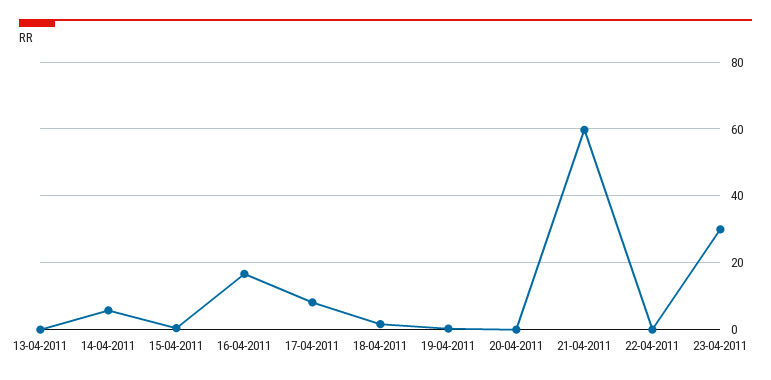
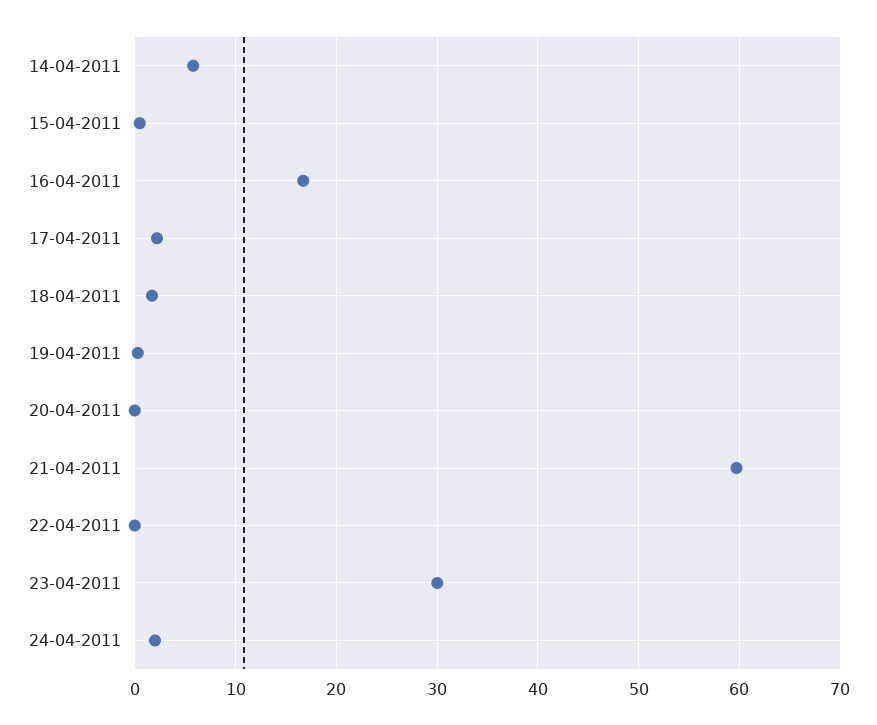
13-04-2011: 0 -> none
17-04-2011: 8 -> 2
24-04-2011: none -> 2

